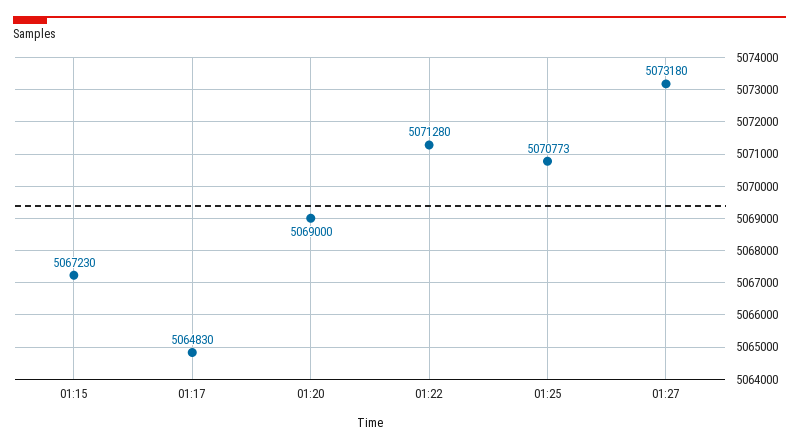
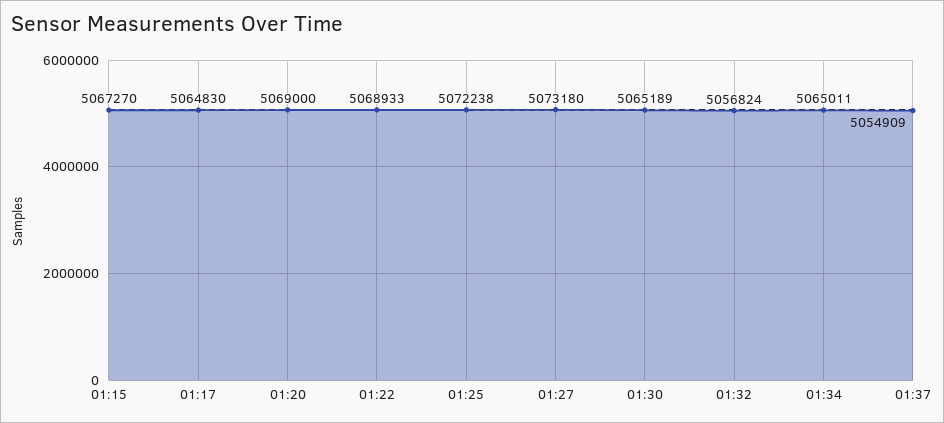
01:15: 5067230 -> 5067270
01:22: 5071280 -> 5068933
01:25: 5070773 -> 5072238
01:30: none -> 5065189
01:32: none -> 5056824
01:34: none -> 5065011
01:37: none -> 5054909

